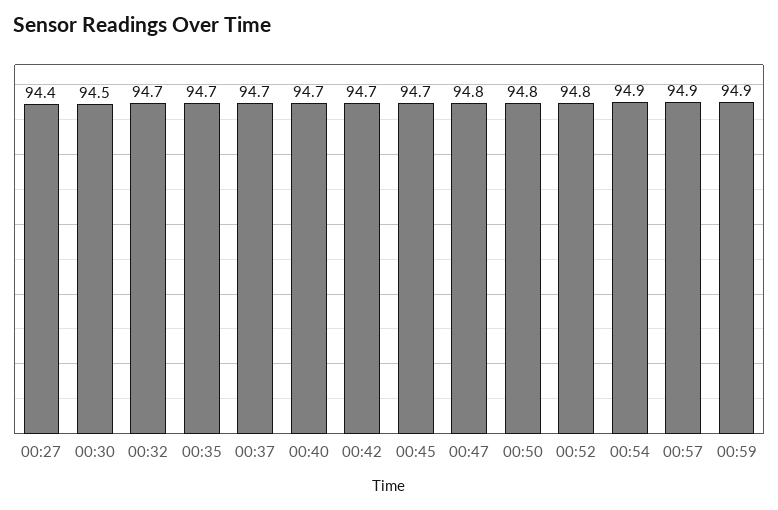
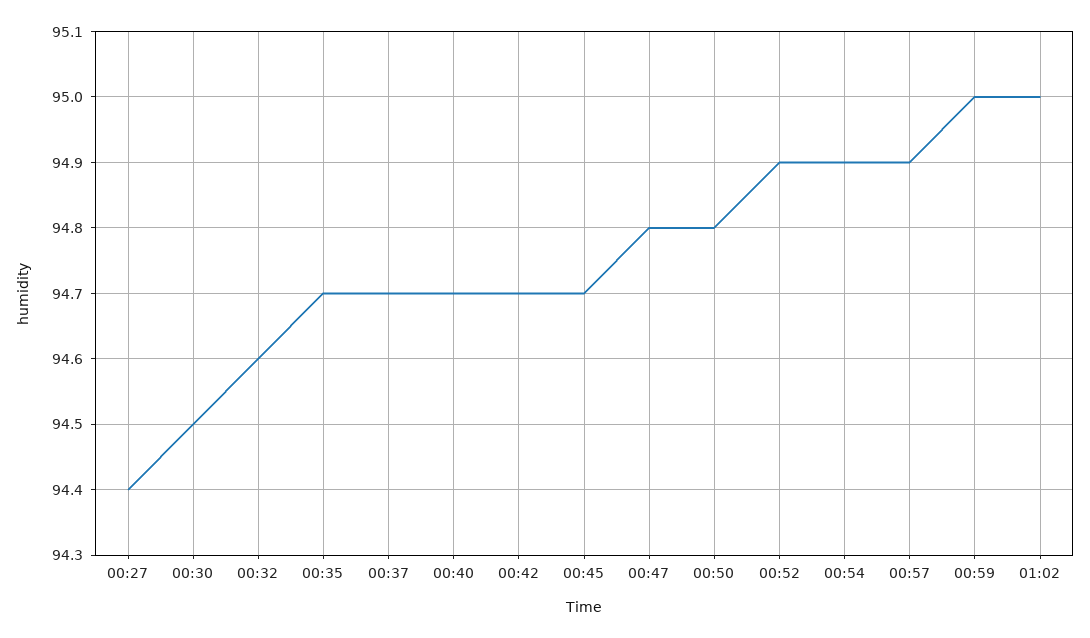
00:32: 94.7 -> 94.6
00:52: 94.8 -> 94.9
00:59: 94.9 -> 95
01:02: none -> 95

